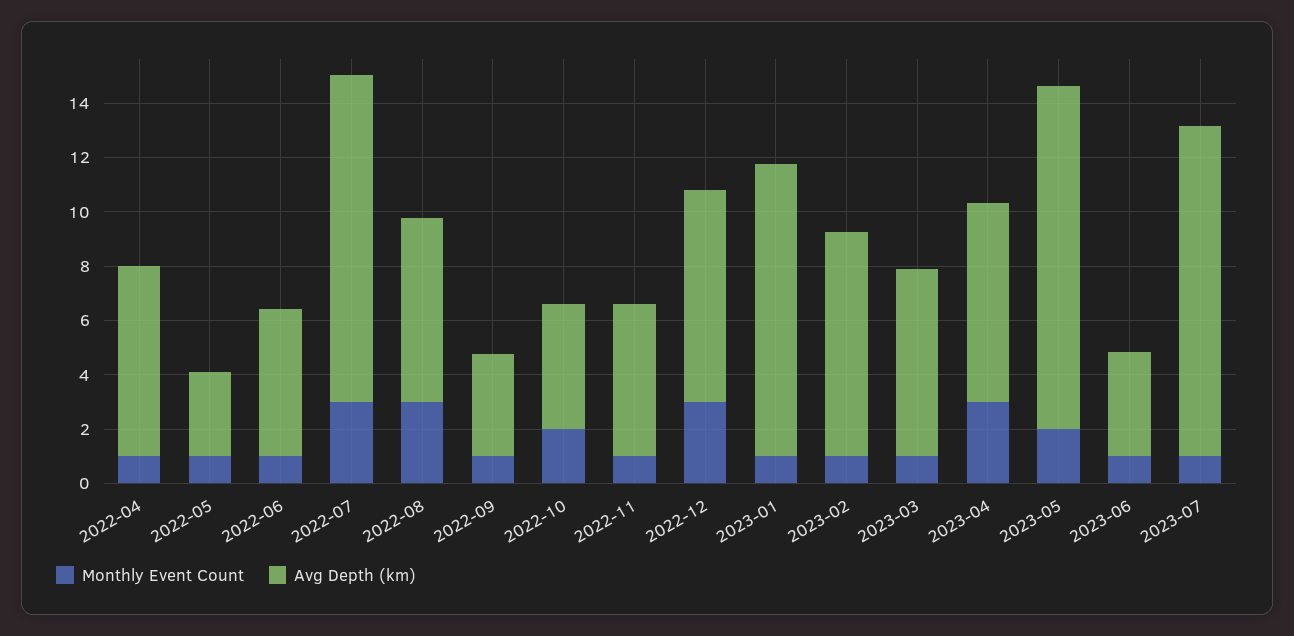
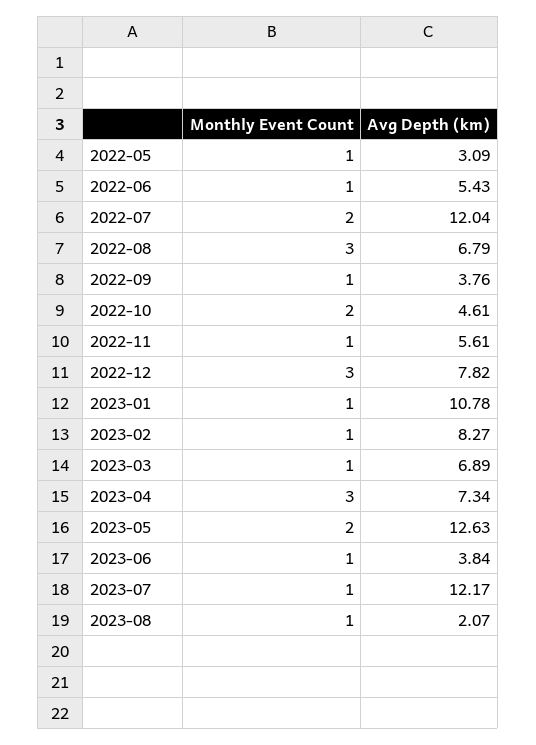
Monthly Event Count, 2022-04: 1 -> none
Avg Depth (km), 2022-04: 7 -> none
Monthly Event Count, 2022-07: 3 -> 2
Monthly Event Count, 2023-08: none -> 1
Avg Depth (km), 2023-08: none -> 2.07

